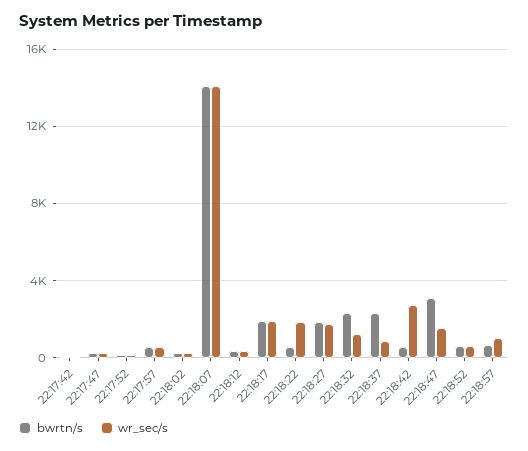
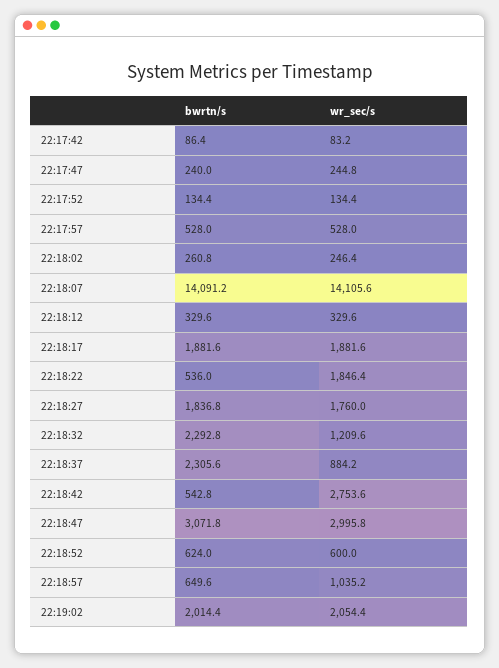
wr_sec/s, 22:18:47: 1500 -> 2995.8
bwrtn/s, 22:19:02: none -> 2014.4
wr_sec/s, 22:19:02: none -> 2054.4

